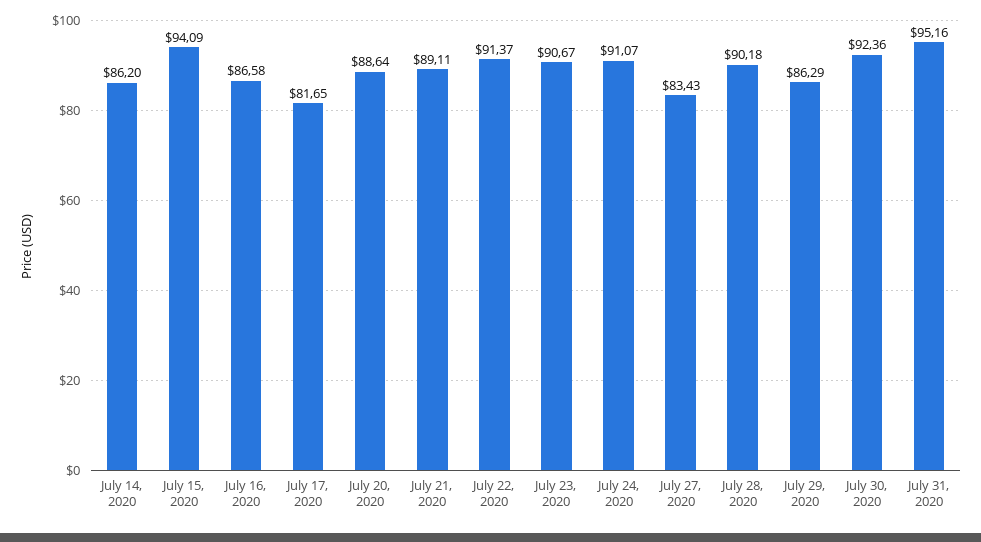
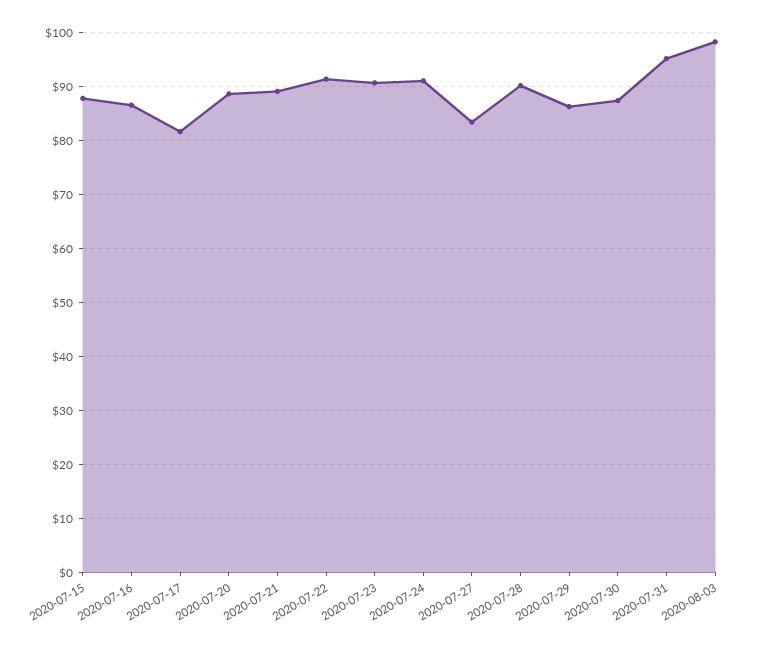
July 14, 2020: 86.2 -> none
July 15, 2020: 94.09 -> 88
July 30, 2020: 92.36 -> 88
2020-08-03: none -> 98

